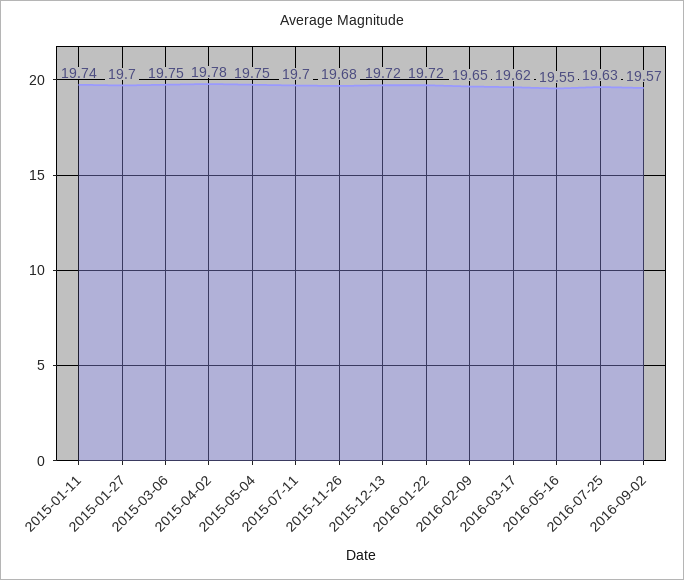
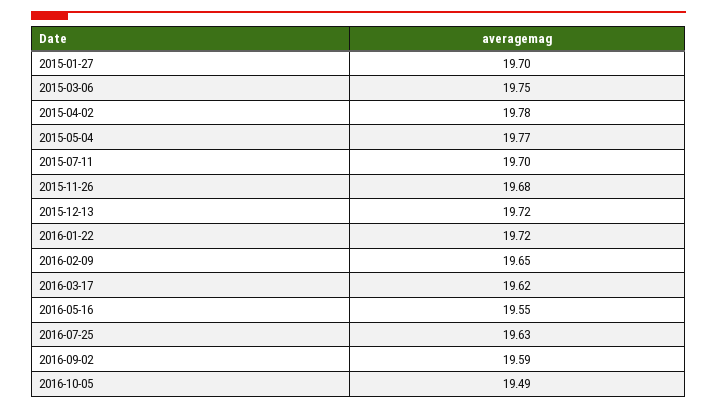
2015-01-11: 19.74 -> none
2015-05-04: 19.75 -> 19.77
2016-09-02: 19.57 -> 19.59
2016-10-05: none -> 19.49

